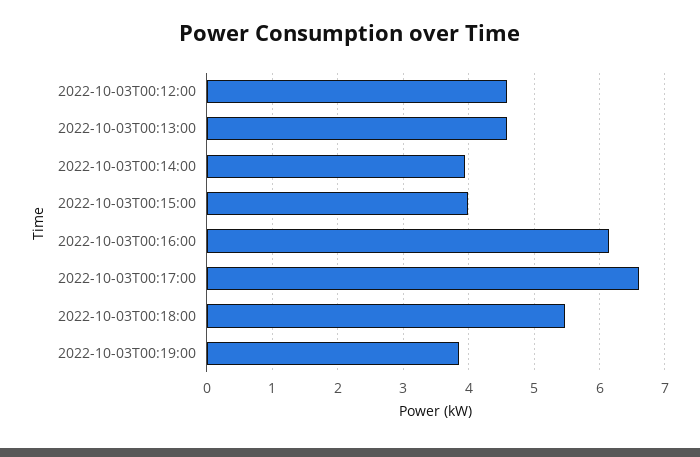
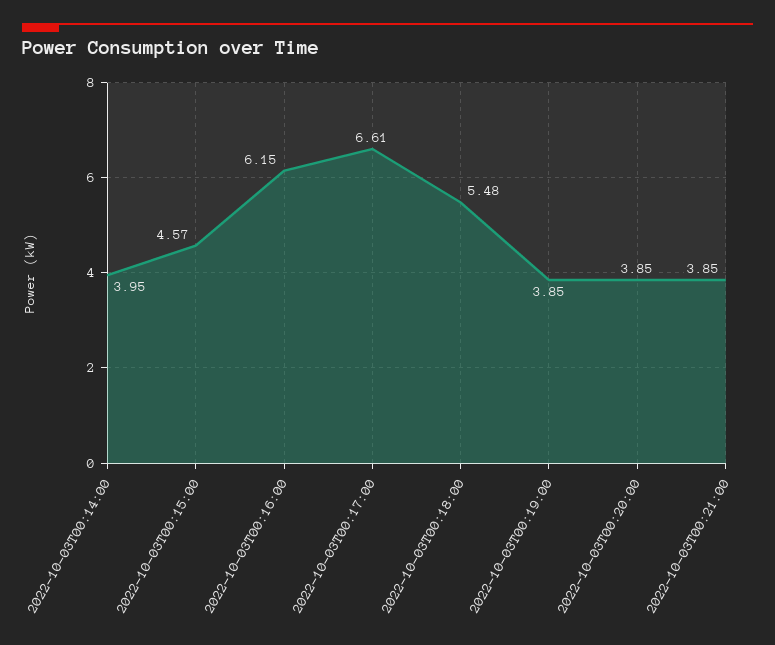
2022-10-03T00:12:00: 4.6 -> none
2022-10-03T00:13:00: 4.6 -> none
2022-10-03T00:15:00: 4 -> 4.57
2022-10-03T00:20:00: none -> 3.85
2022-10-03T00:21:00: none -> 3.85

